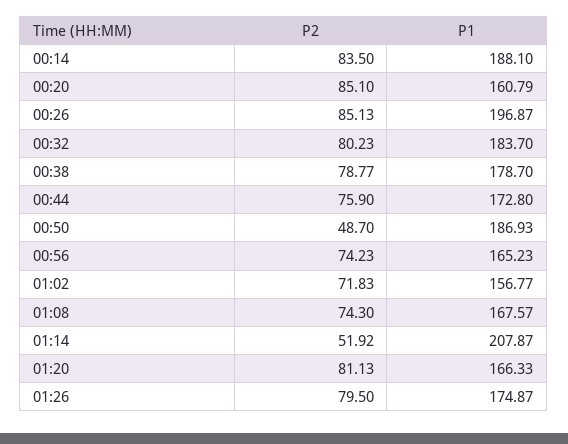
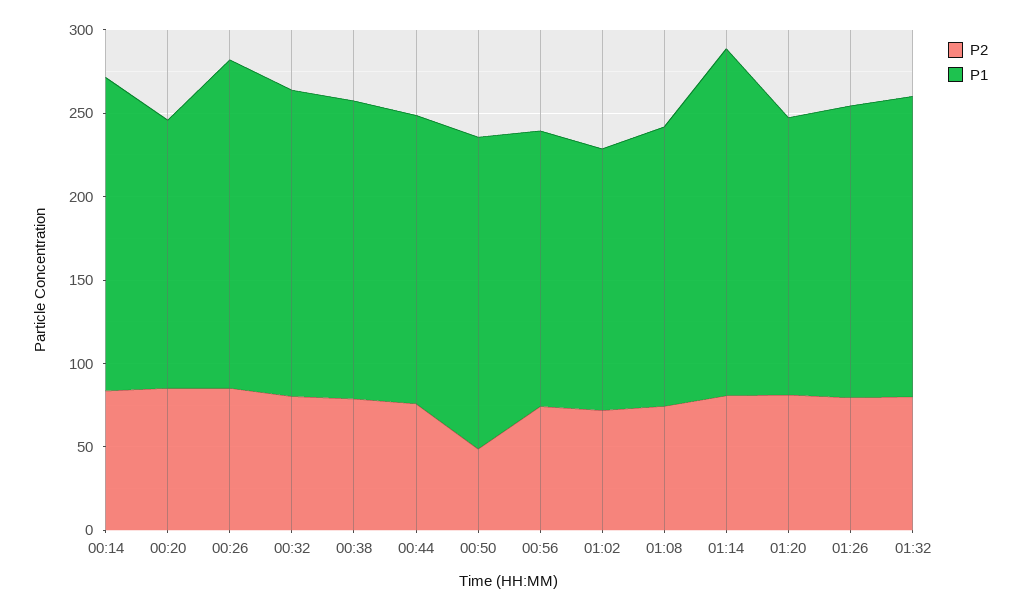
P2, 01:14: 51.92 -> 80
P2, 01:32: none -> 80
P1, 01:32: none -> 180

